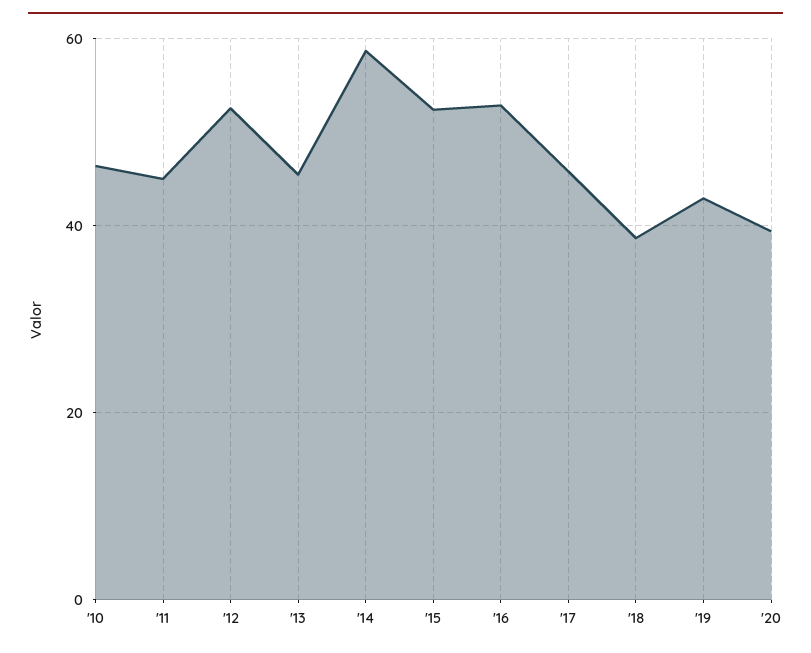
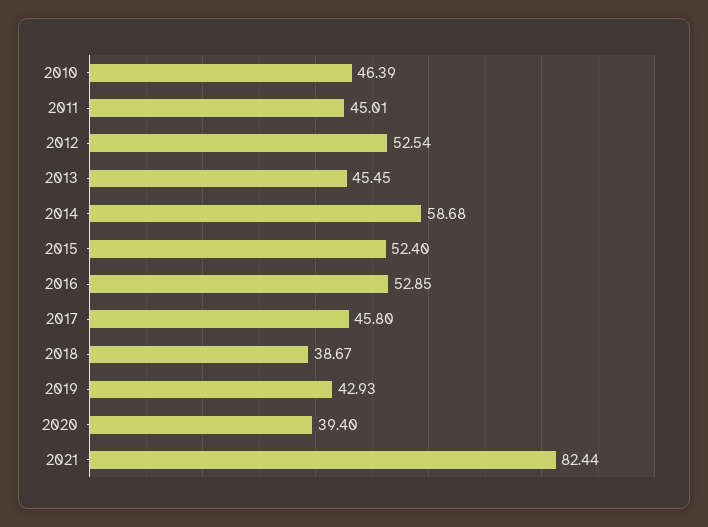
2021: none -> 82.44

